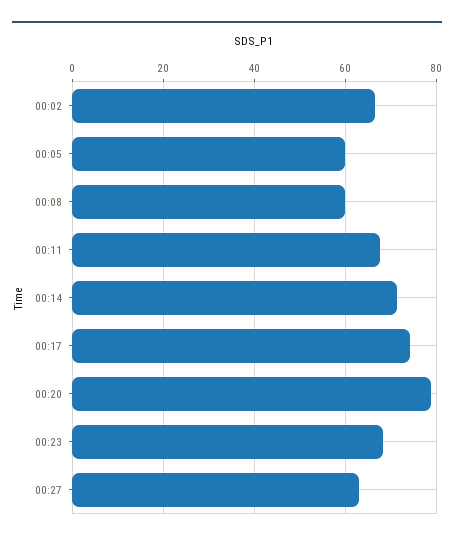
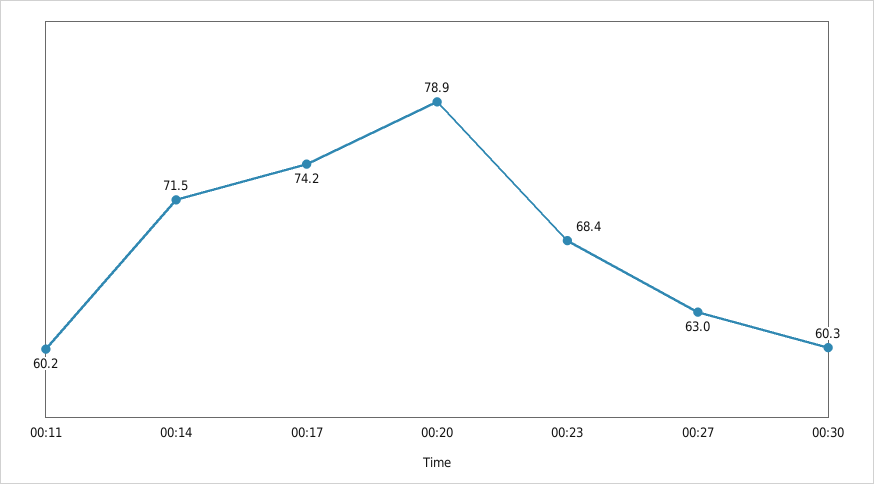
00:02: 66 -> none
00:05: 60 -> none
00:08: 60 -> none
00:11: 68 -> 60.2
00:30: none -> 60.3

